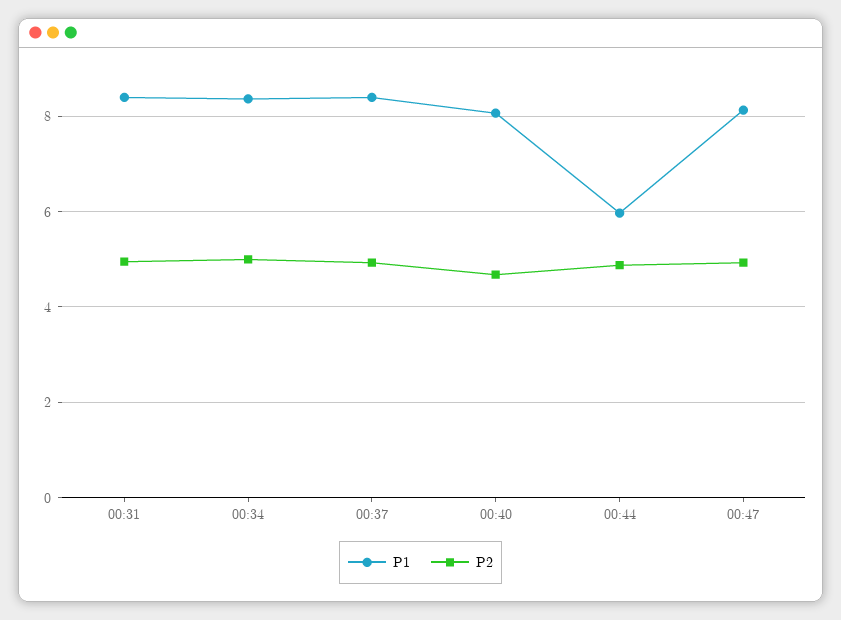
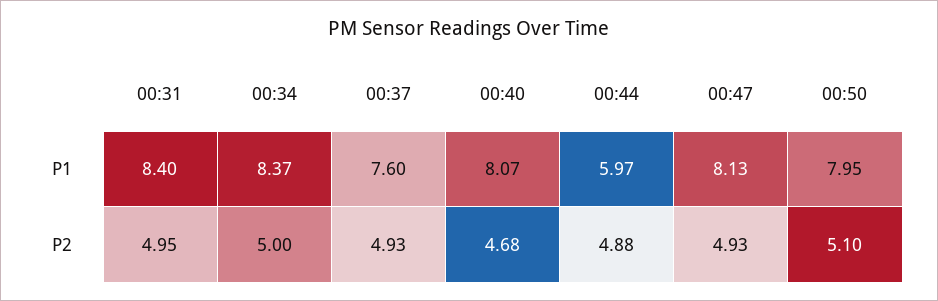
P1, 00:37: 8.4 -> 7.6
P1, 00:50: none -> 7.95
P2, 00:50: none -> 5.1

